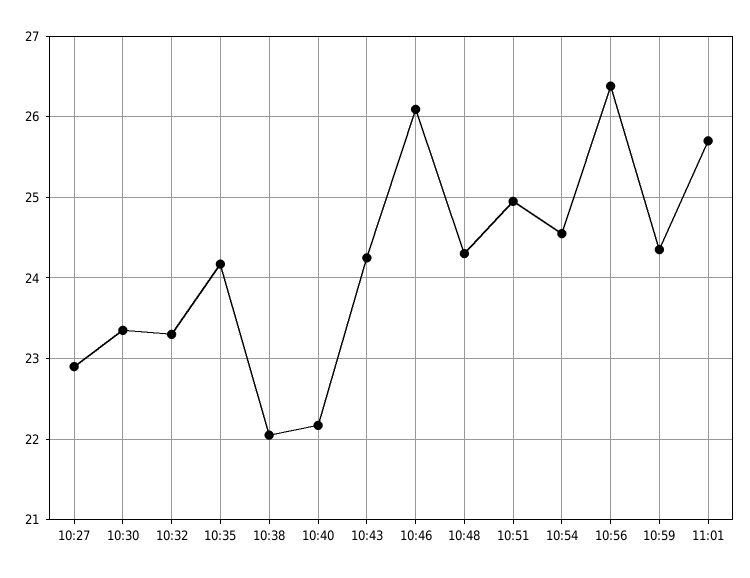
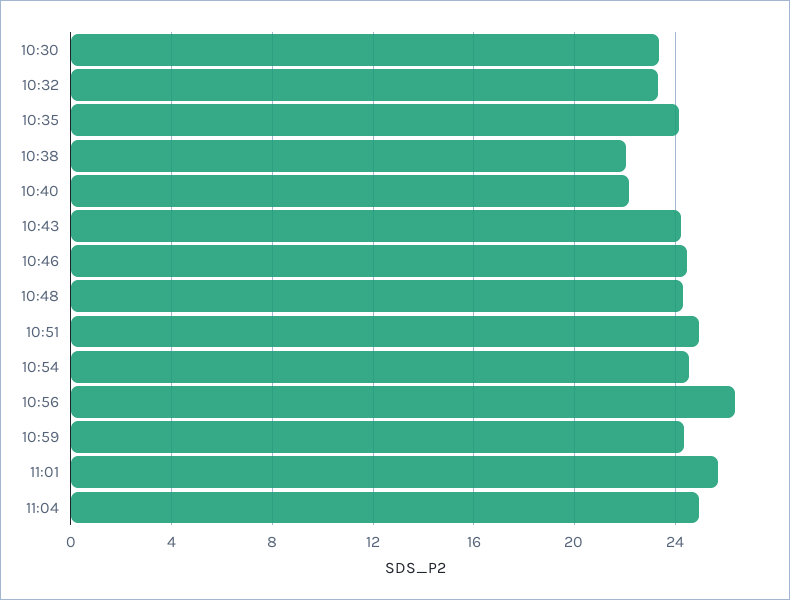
10:27: 22.9 -> none
10:46: 26.1 -> 24.5
11:04: none -> 25

